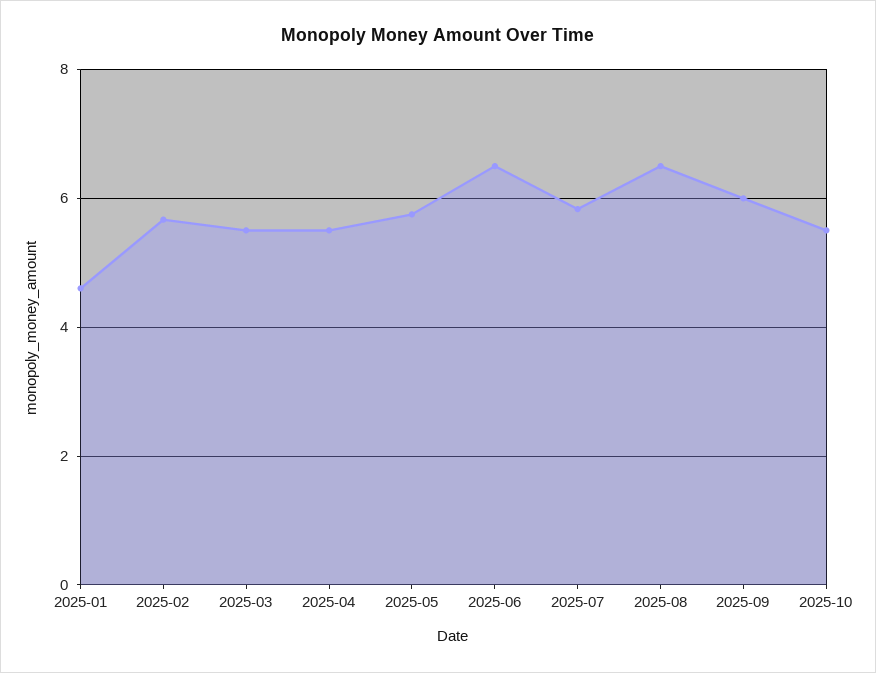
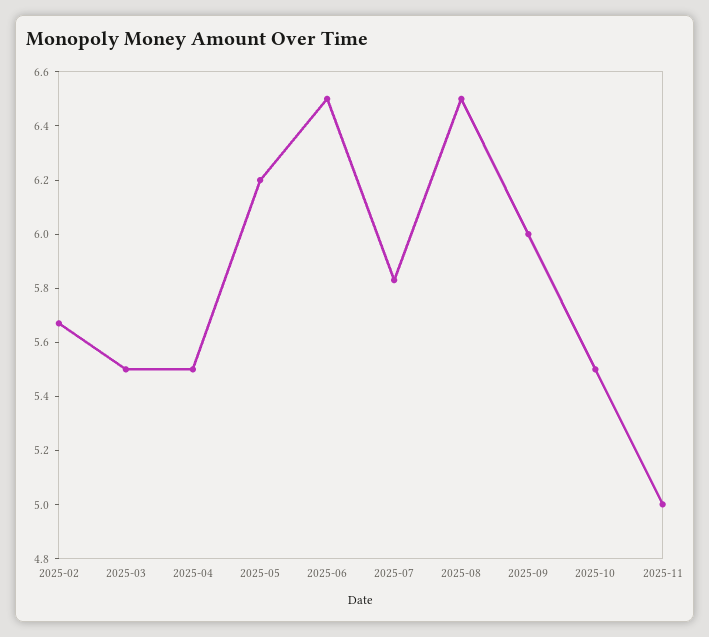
2025-01: 4.6 -> none
2025-05: 5.8 -> 6.2
2025-11: none -> 5

